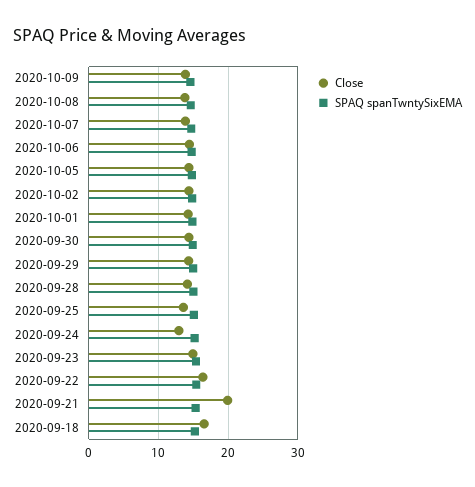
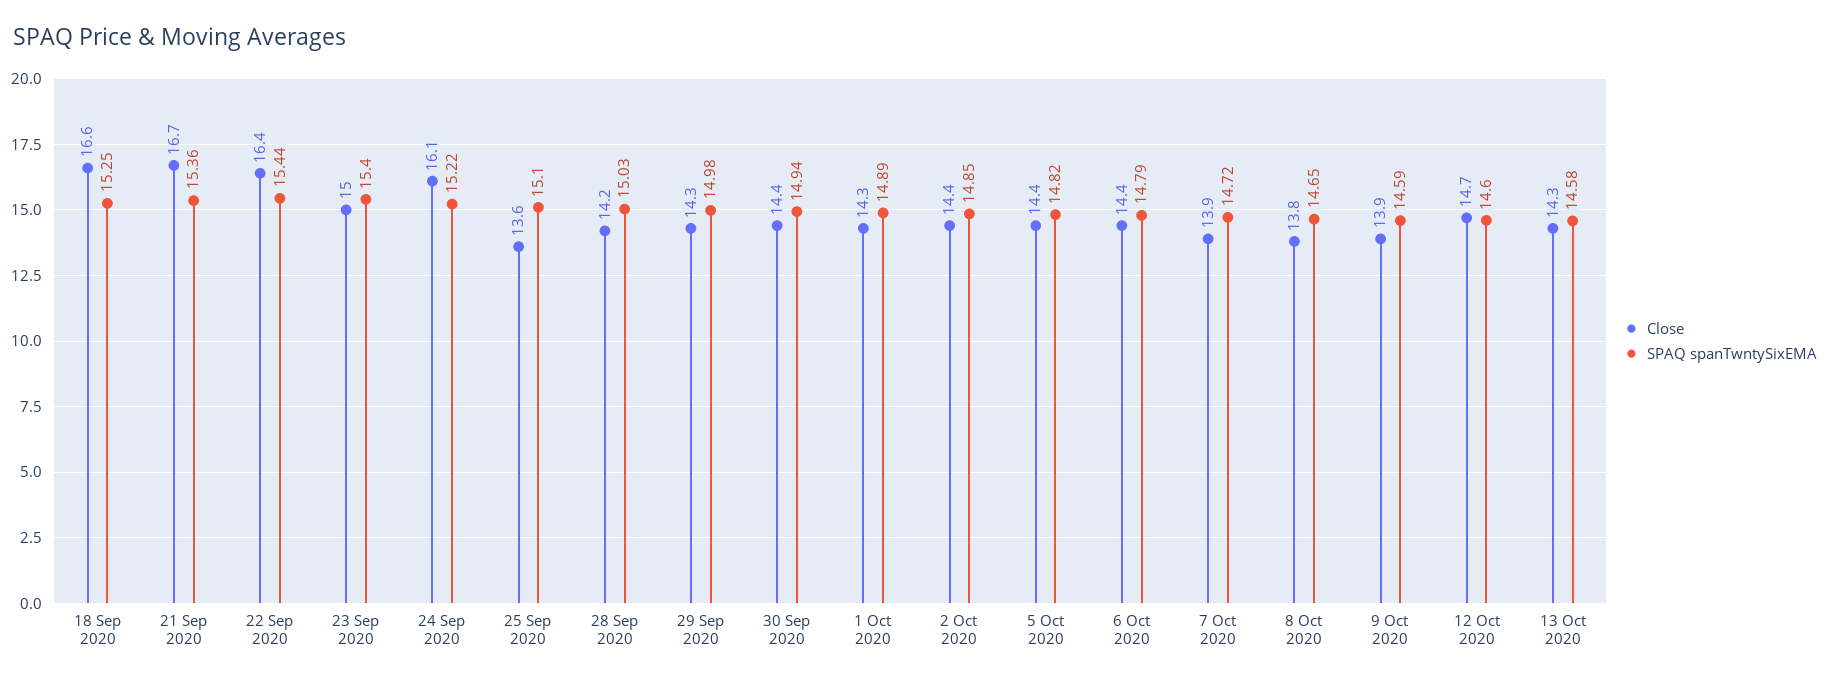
Close, 2020-09-24: 13 -> 16.1
Close, 2020-09-21: 20 -> 16.7
Close, 12 Oct 2020: none -> 14.7
SPAQ spanTwntySixEMA, 12 Oct 2020: none -> 14.6
Close, 13 Oct 2020: none -> 14.3
SPAQ spanTwntySixEMA, 13 Oct 2020: none -> 14.58

